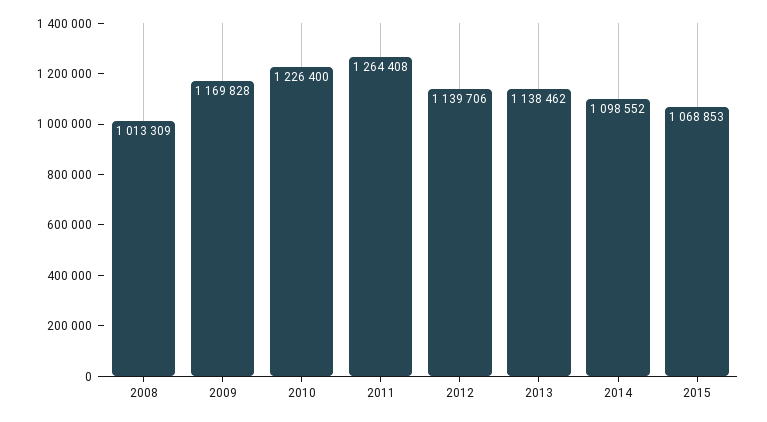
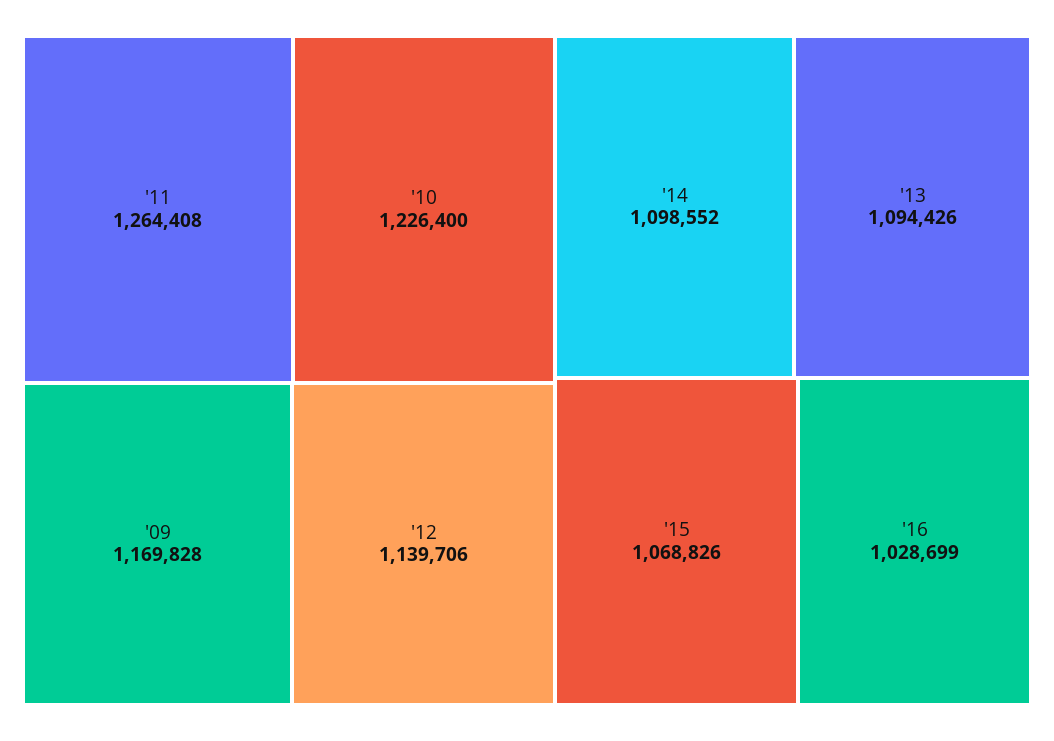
2008: 1013309 -> none
2013: 1138462 -> 1094426
2015: 1068853 -> 1068826
'16: none -> 1028699

